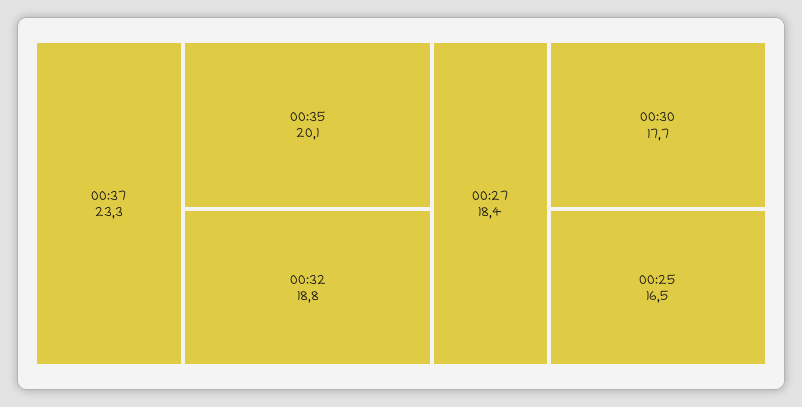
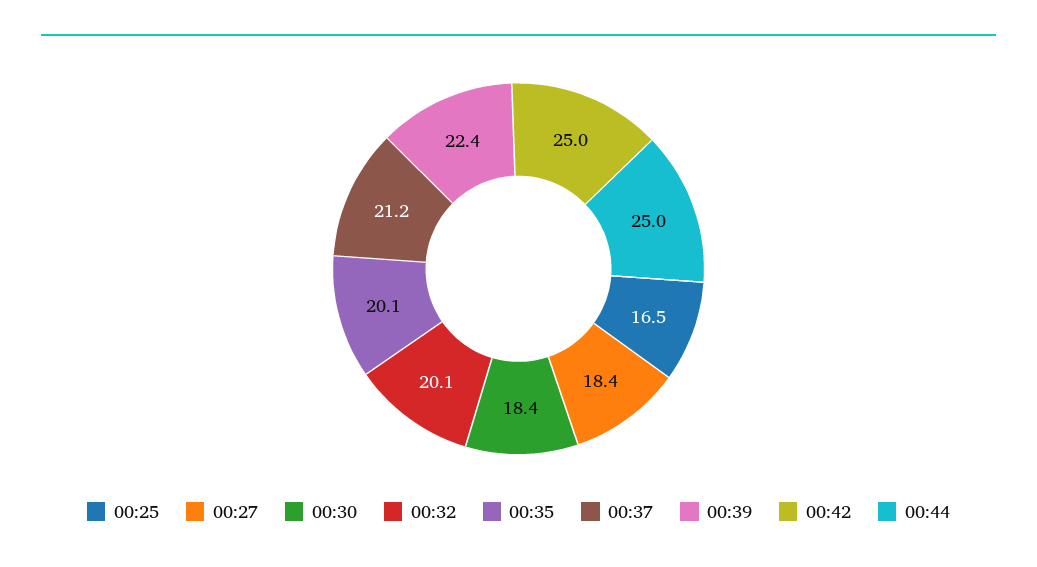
00:37: 23.3 -> 21.2
00:32: 18.8 -> 20.1
00:30: 17.7 -> 18.4
00:39: none -> 22.4
00:42: none -> 25
00:44: none -> 25

